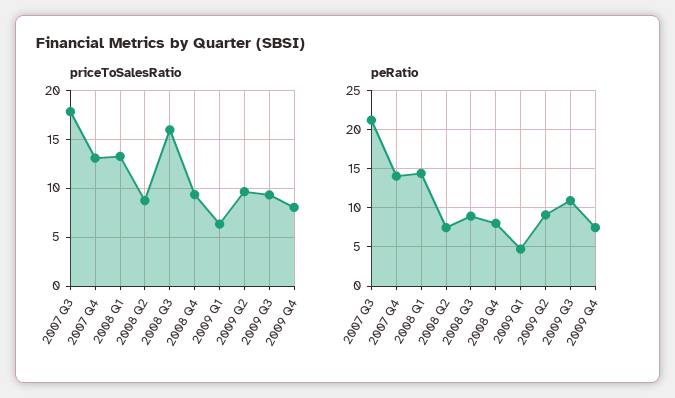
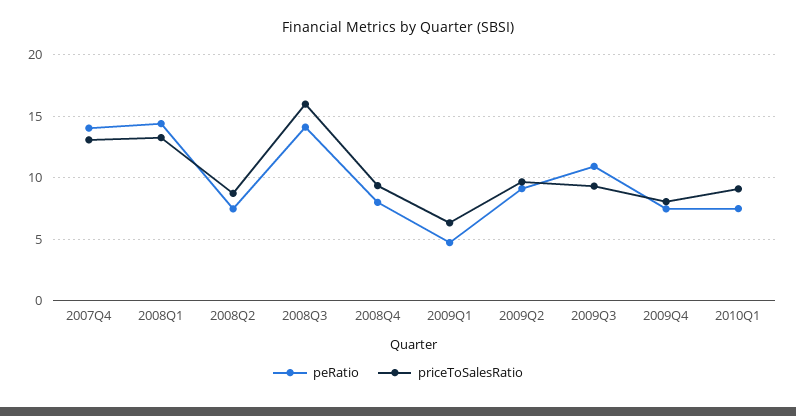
priceToSalesRatio, 2007 Q3: 18 -> none
peRatio, 2007 Q3: 21 -> none
peRatio, 2008 Q3: 9 -> 14
peRatio, 2010Q1: none -> 7.5
priceToSalesRatio, 2010Q1: none -> 9

